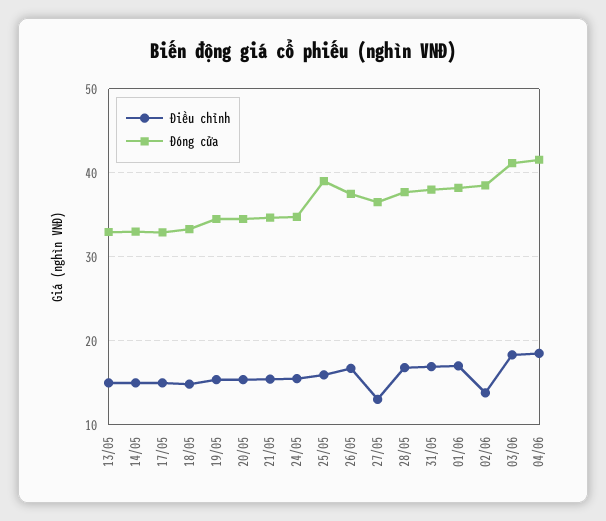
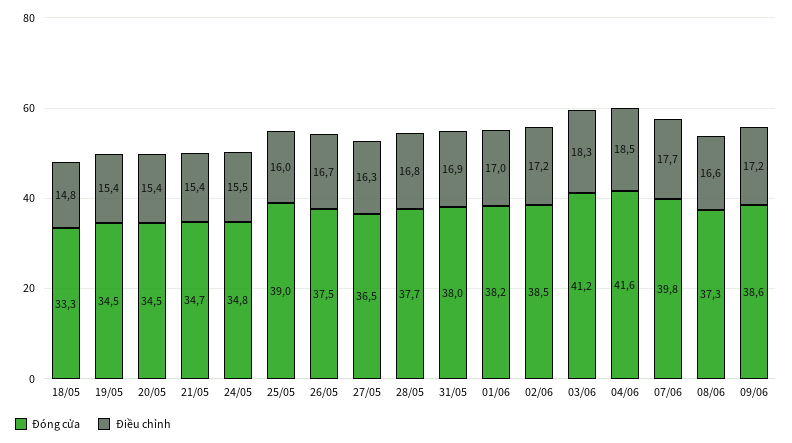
Điều chỉnh, 13/05: 15 -> none
Đóng cửa, 13/05: 33 -> none
Điều chỉnh, 14/05: 15 -> none
Đóng cửa, 14/05: 33 -> none
Điều chỉnh, 17/05: 15 -> none
Đóng cửa, 17/05: 33 -> none
Điều chỉnh, 27/05: 13 -> 16.3
Điều chỉnh, 02/06: 14 -> 17.2
Đóng cửa, 07/06: none -> 39.8
Điều chỉnh, 07/06: none -> 17.7
Đóng cửa, 08/06: none -> 37.3
Điều chỉnh, 08/06: none -> 16.6
Đóng cửa, 09/06: none -> 38.6
Điều chỉnh, 09/06: none -> 17.2

